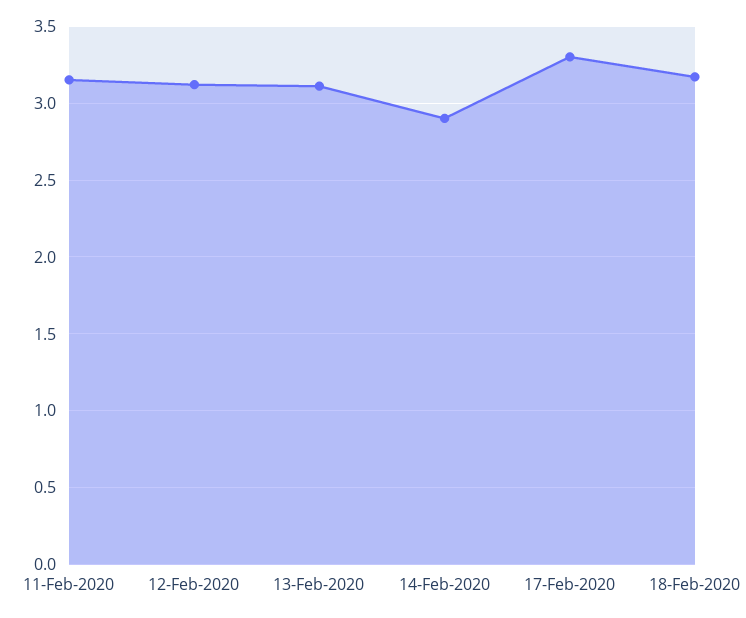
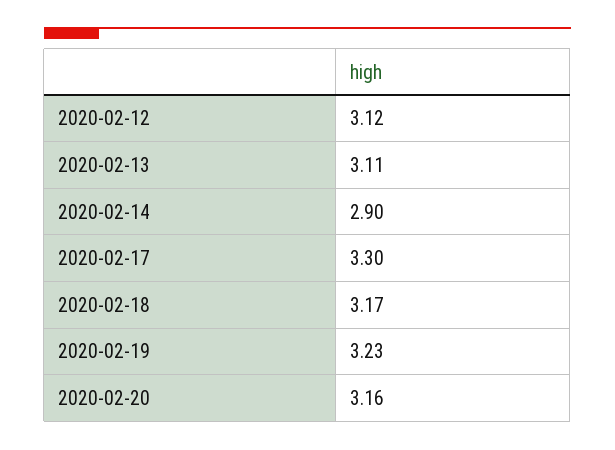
11-Feb-2020: 3.15 -> none
2020-02-19: none -> 3.23
2020-02-20: none -> 3.16

